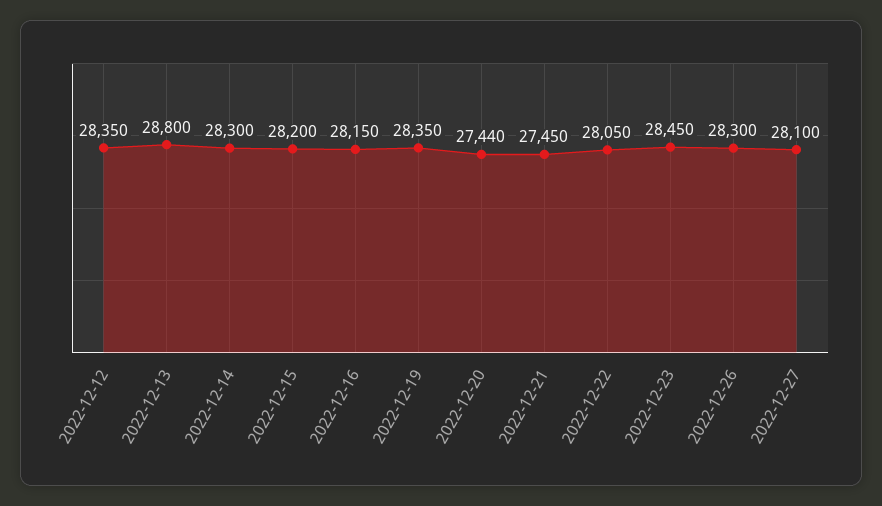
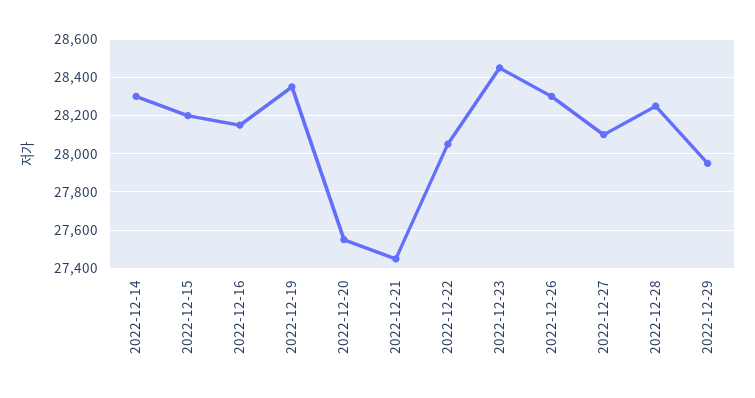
2022-12-12: 28350 -> none
2022-12-13: 28800 -> none
2022-12-20: 27440 -> 27550
2022-12-28: none -> 28250
2022-12-29: none -> 27950

